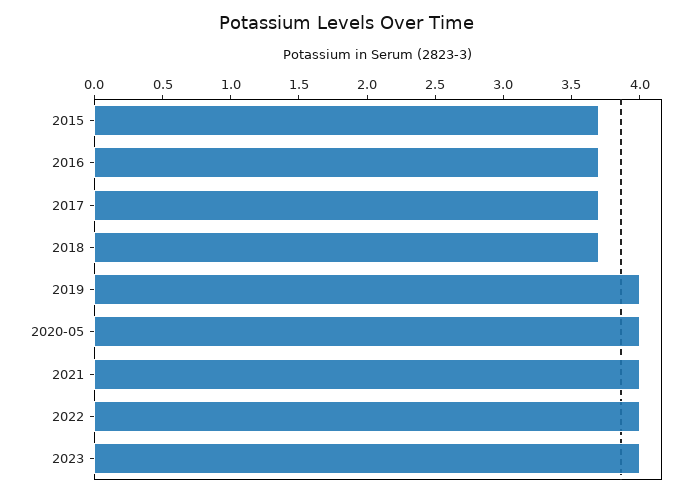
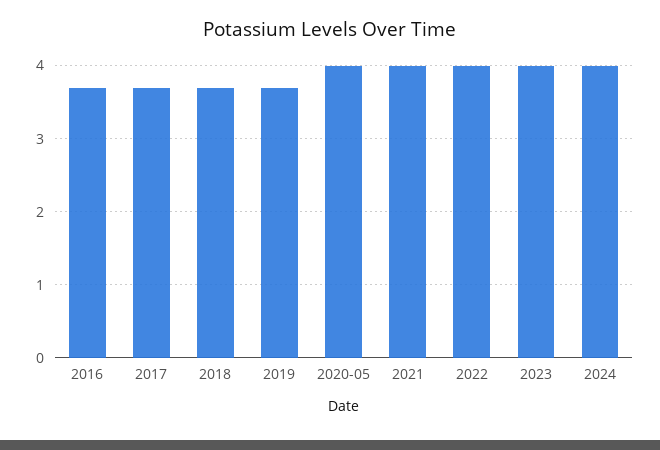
2015: 3.7 -> none
2019: 4 -> 3.7
2024: none -> 4

